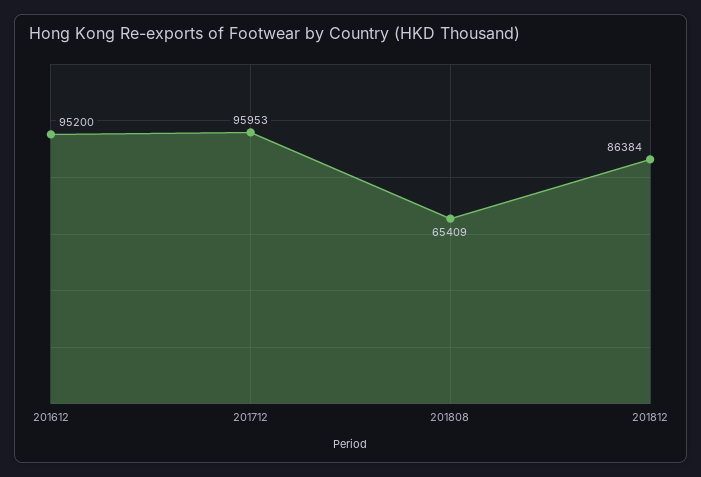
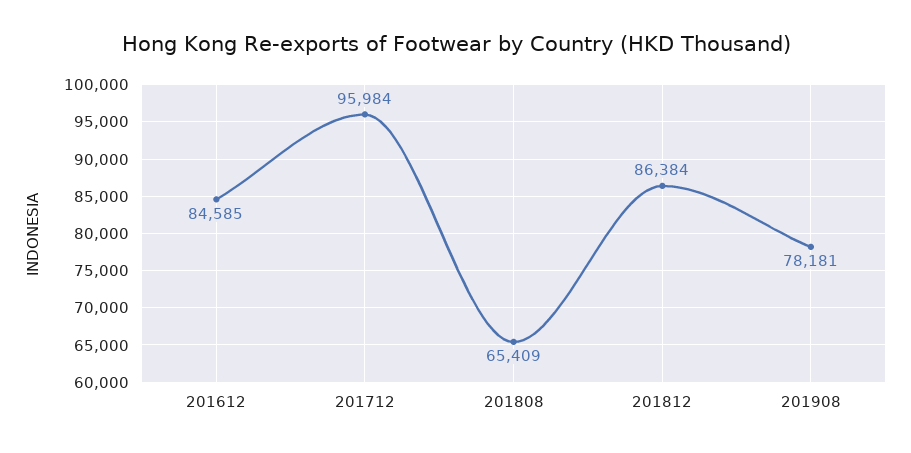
201612: 95200 -> 84585
201712: 95953 -> 95984
201908: none -> 78181

